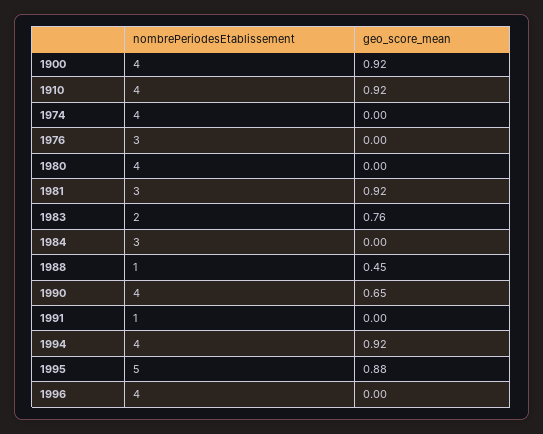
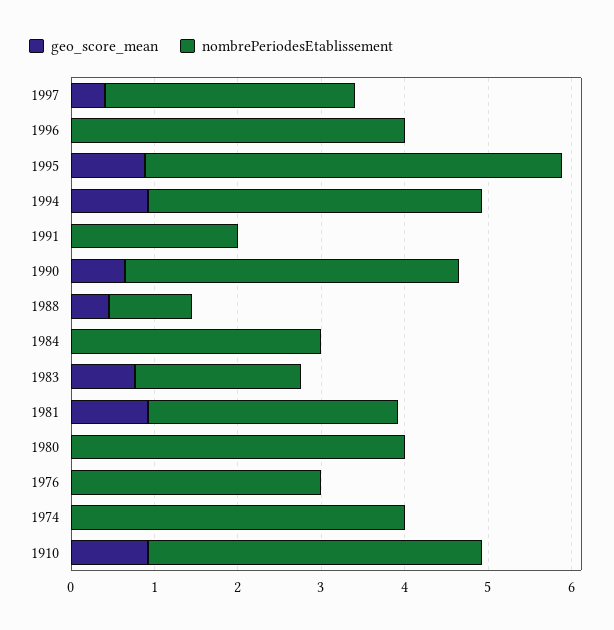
nombrePeriodesEtablissement, 1900: 4 -> none
geo_score_mean, 1900: 0.92 -> none
nombrePeriodesEtablissement, 1991: 1 -> 2
geo_score_mean, 1997: none -> 0.4
nombrePeriodesEtablissement, 1997: none -> 3

